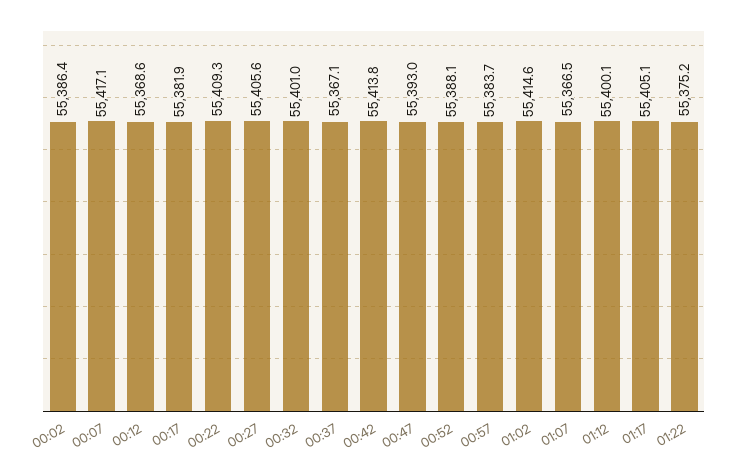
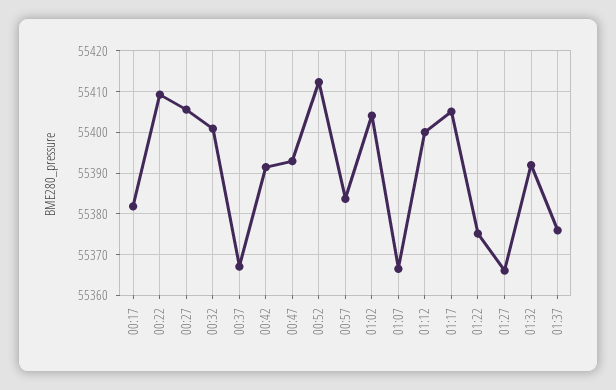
00:02: 55386.4 -> none
00:07: 55417.1 -> none
00:12: 55368.6 -> none
00:42: 55413.8 -> 55392
00:52: 55388.1 -> 55412
01:02: 55414.6 -> 55404
01:27: none -> 55366
01:32: none -> 55392
01:37: none -> 55376

